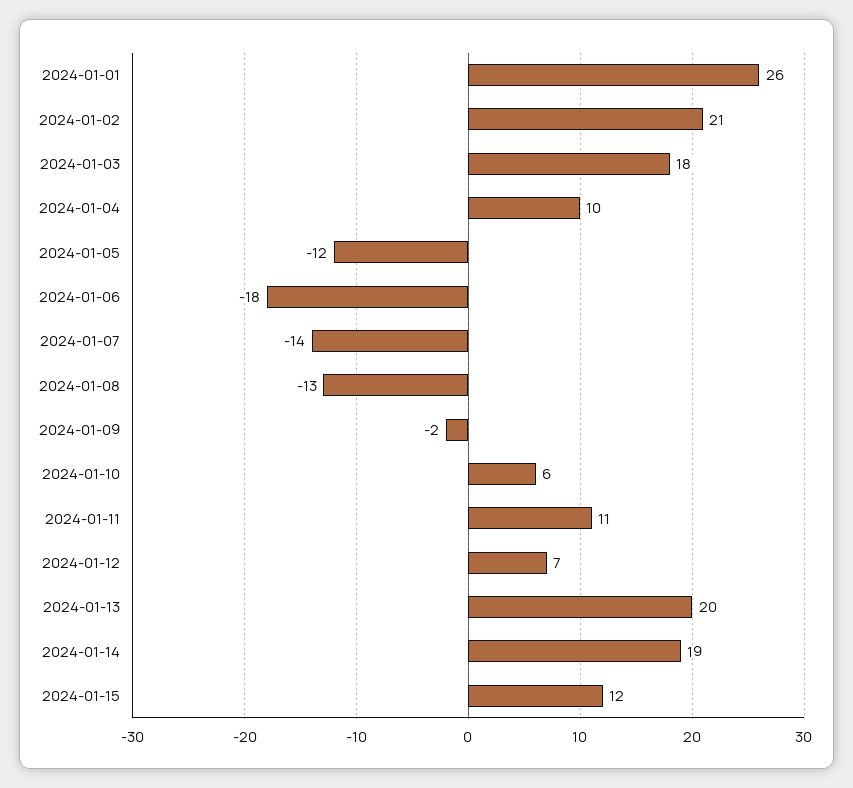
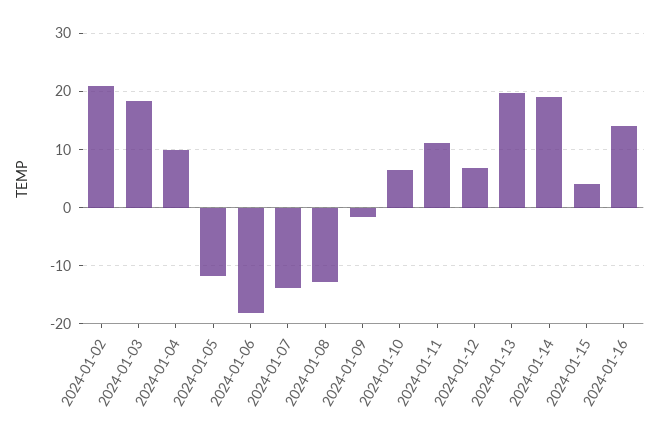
2024-01-01: 26 -> none
2024-01-15: 12 -> 4
2024-01-16: none -> 14

